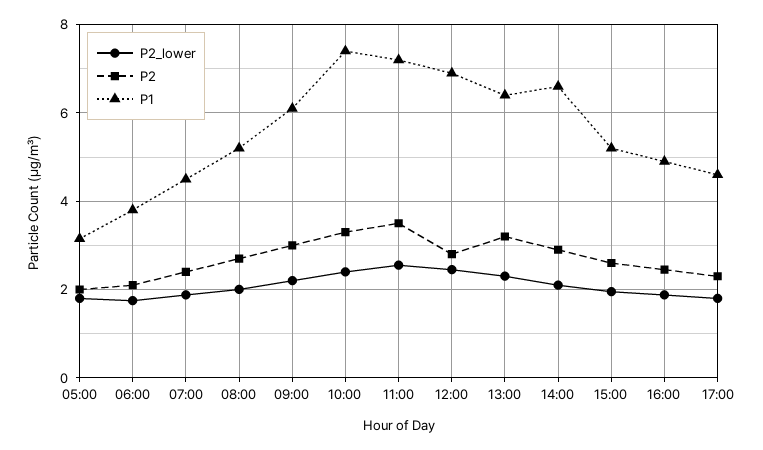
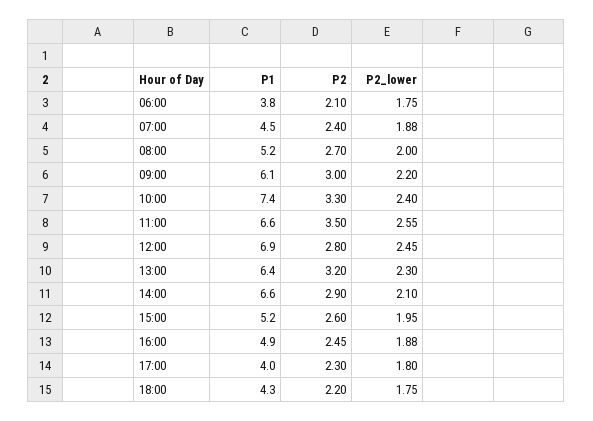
P2_lower, 05:00: 1.8 -> none
P2, 05:00: 2 -> none
P1, 05:00: 3.2 -> none
P1, 11:00: 7.2 -> 6.6
P1, 17:00: 4.6 -> 4
P1, 18:00: none -> 4.3
P2, 18:00: none -> 2.2
P2_lower, 18:00: none -> 1.75

